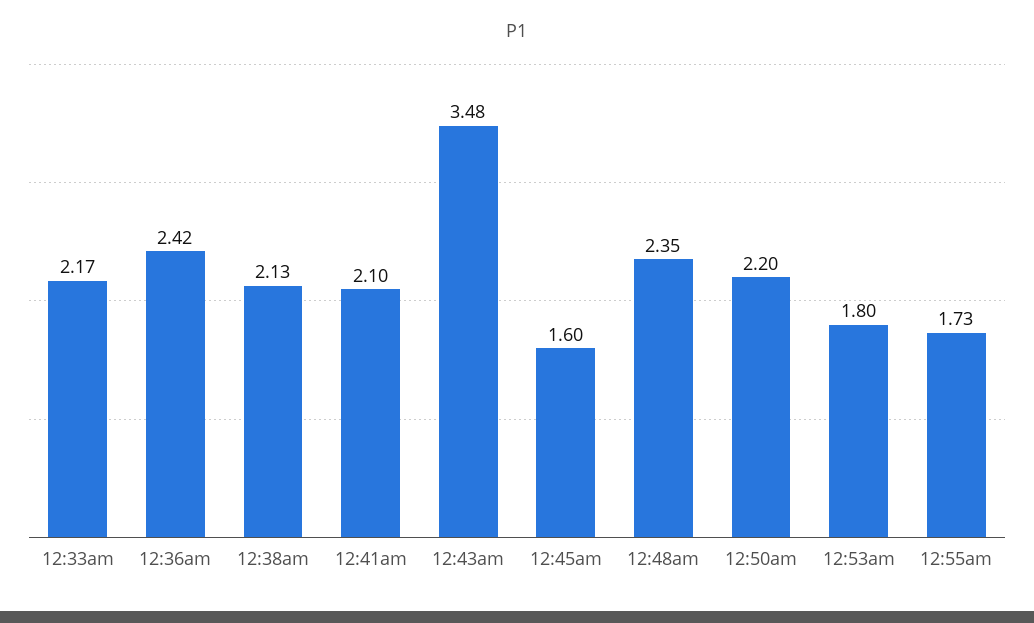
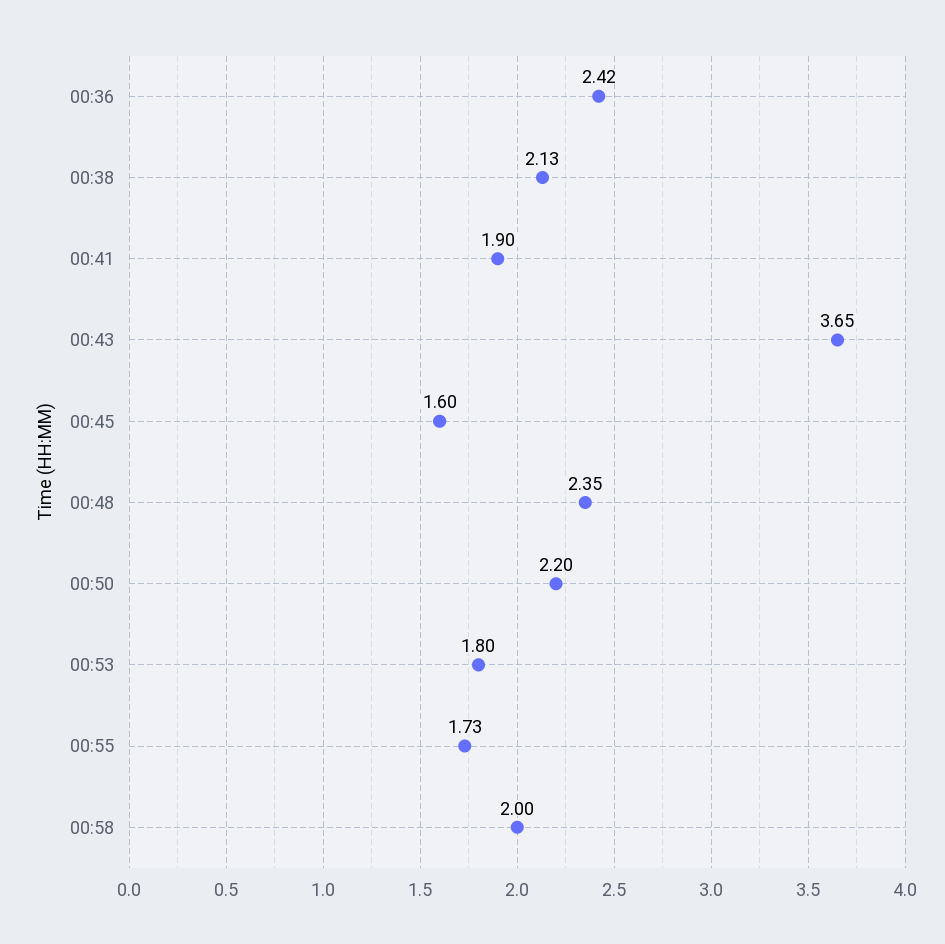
12:33am: 2.17 -> none
12:41am: 2.1 -> 1.9
12:43am: 3.48 -> 3.65
00:58: none -> 2

